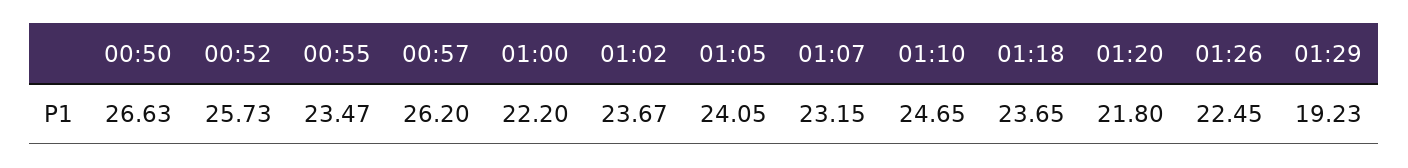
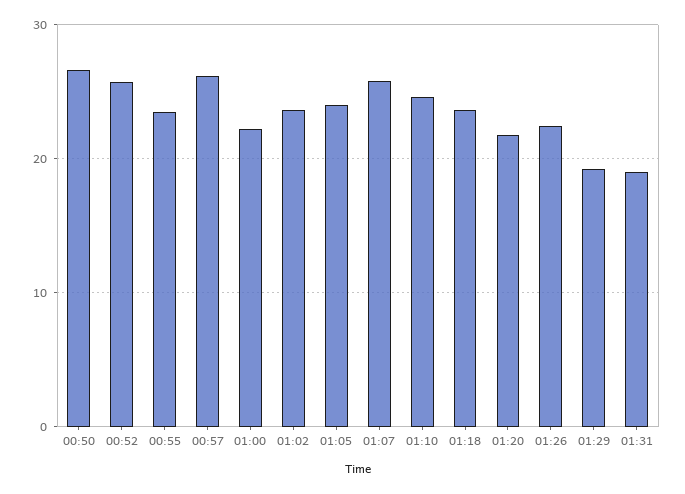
01:07: 23.15 -> 26
01:31: none -> 19

